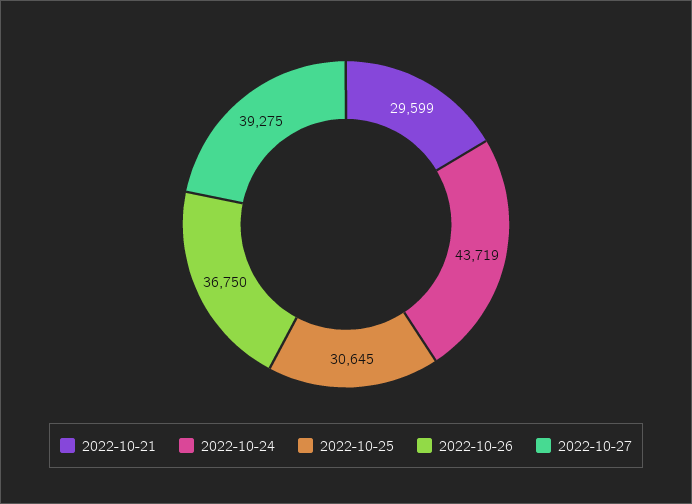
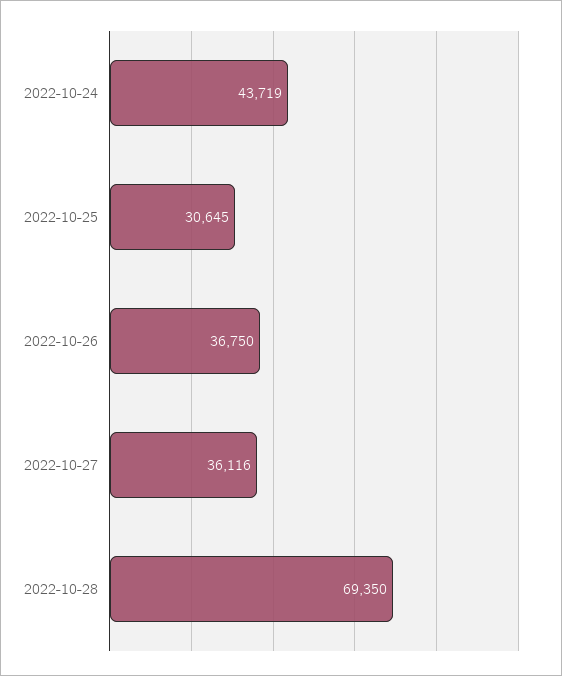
2022-10-21: 29599 -> none
2022-10-27: 39275 -> 36116
2022-10-28: none -> 69350

